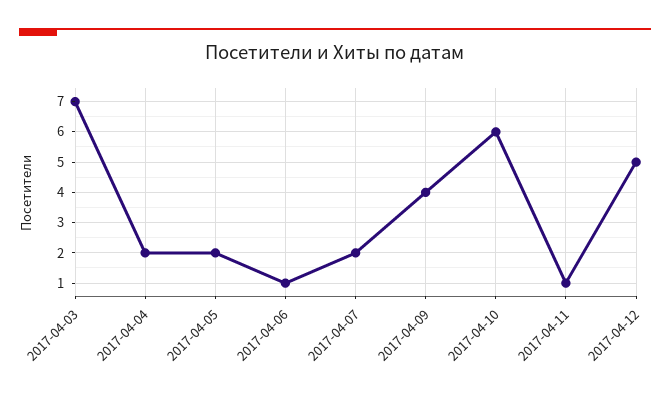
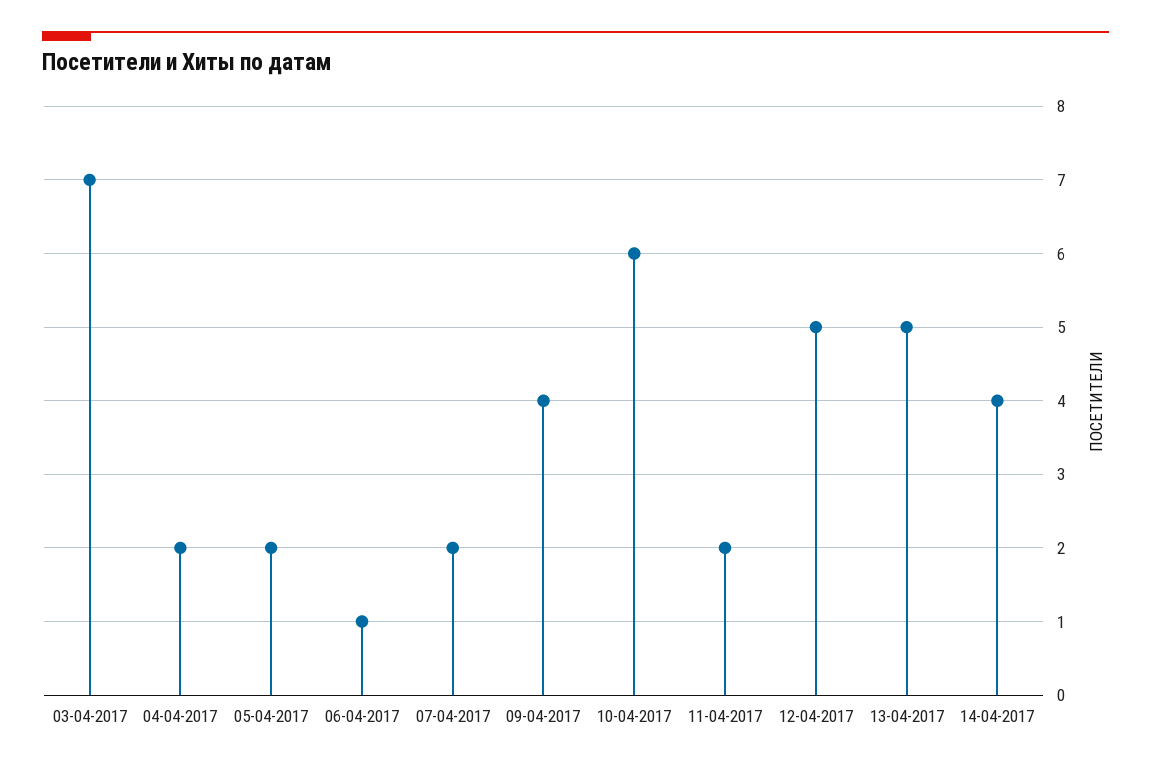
2017-04-11: 1 -> 2
13-04-2017: none -> 5
14-04-2017: none -> 4

